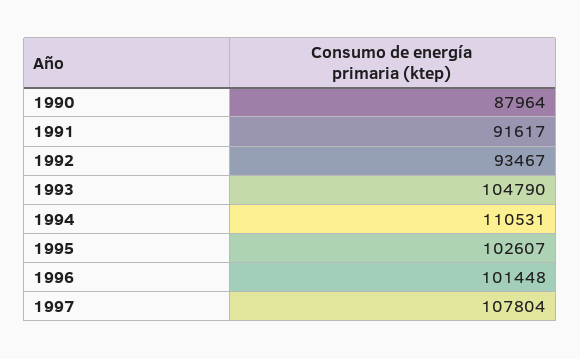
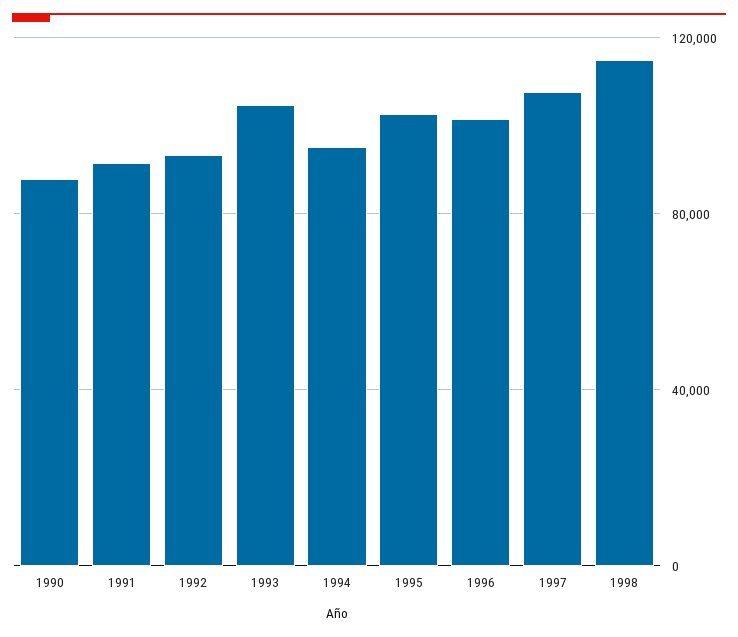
1994: 110531 -> 95000
1998: none -> 115000

